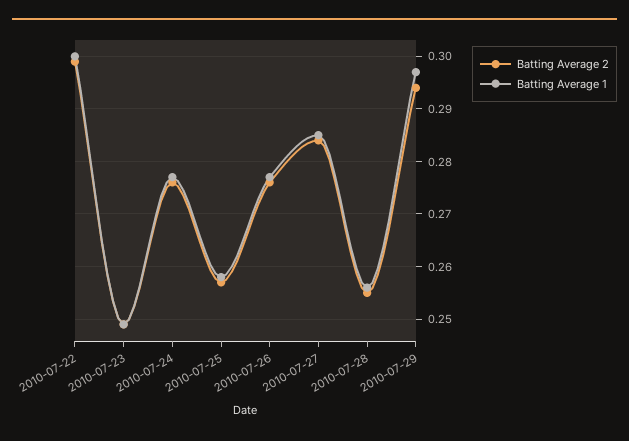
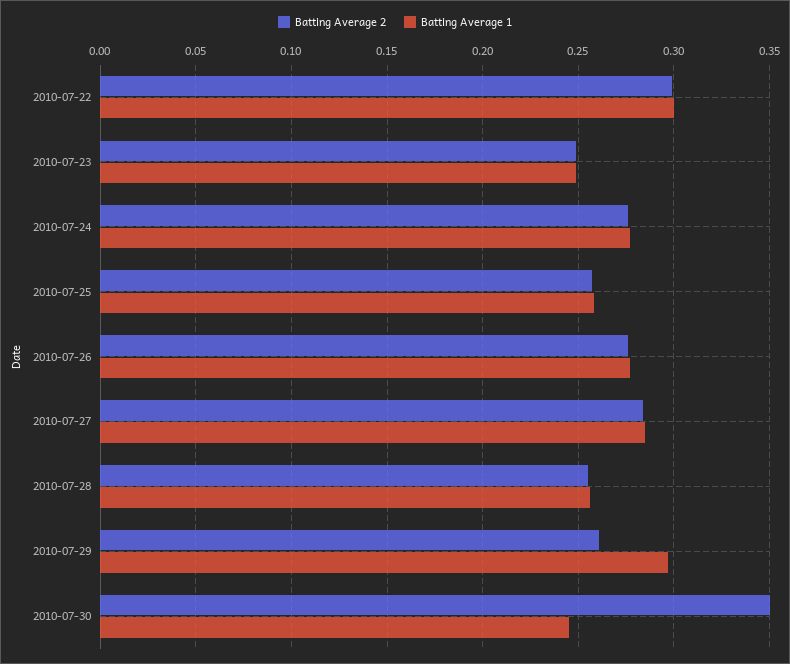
Batting Average 2, 2010-07-29: 0.295 -> 0.26
Batting Average 2, 2010-07-30: none -> 0.35
Batting Average 1, 2010-07-30: none -> 0.245

